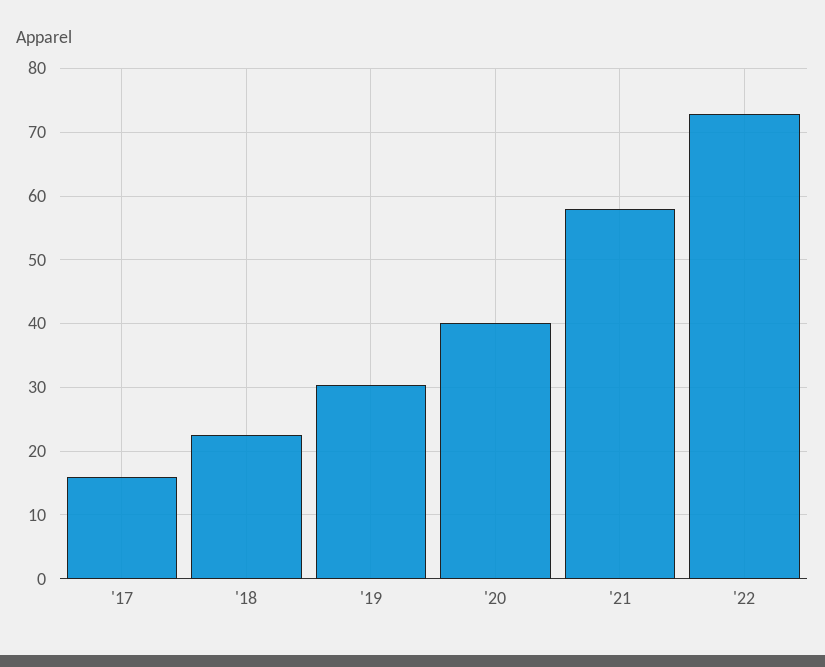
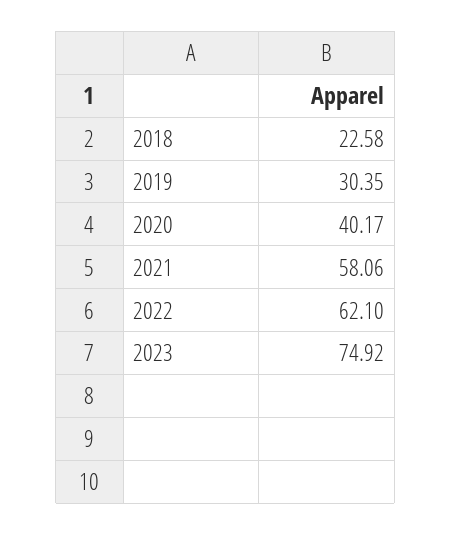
'17: 16 -> none
'22: 73 -> 62.1
2023: none -> 74.92

